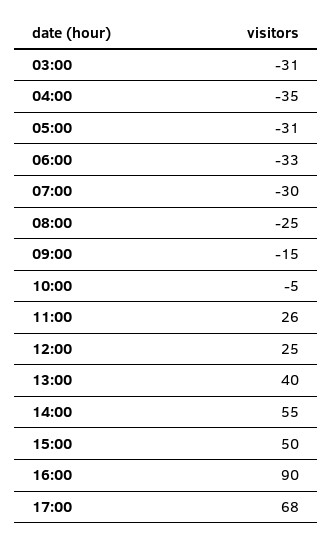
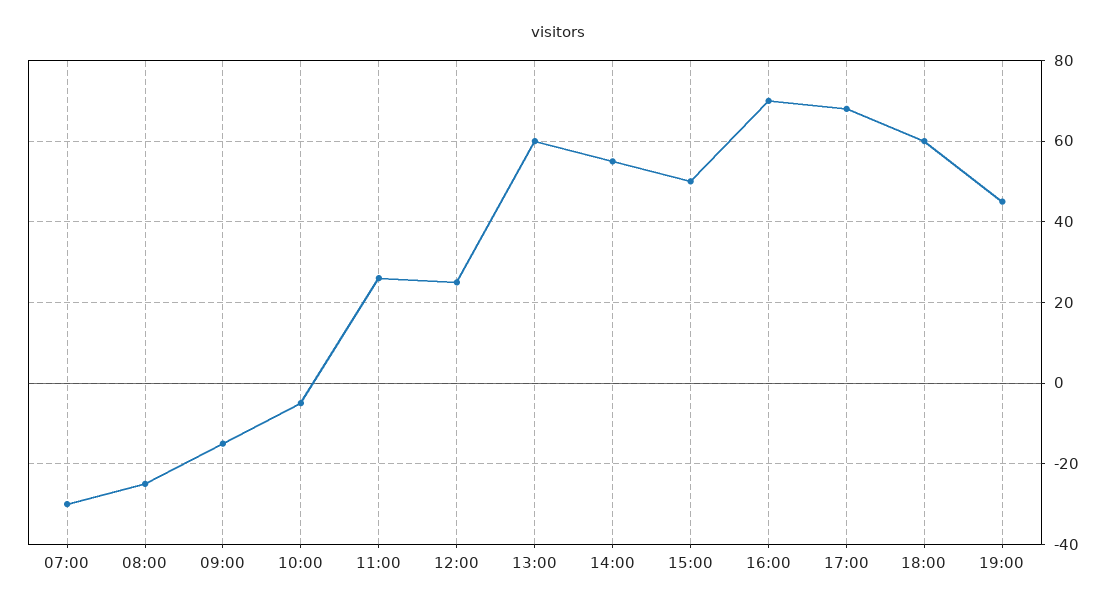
03:00: -31 -> none
04:00: -35 -> none
05:00: -31 -> none
06:00: -33 -> none
13:00: 40 -> 60
16:00: 90 -> 70
18:00: none -> 60
19:00: none -> 45

